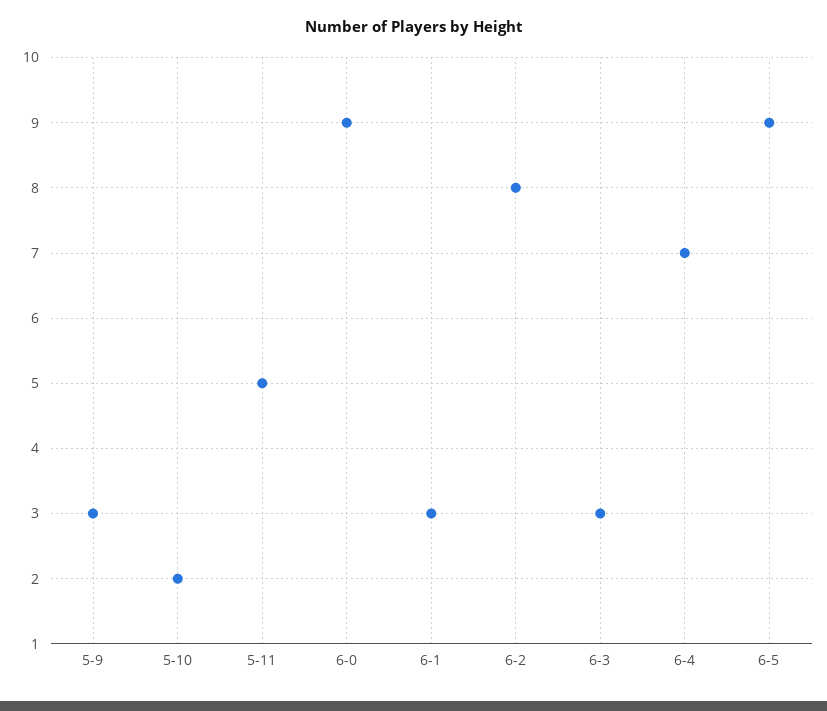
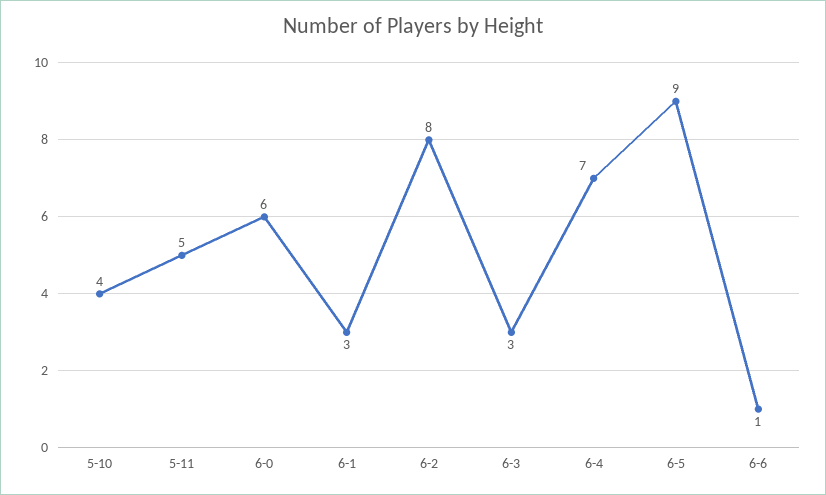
5-9: 3 -> none
5-10: 2 -> 4
6-0: 9 -> 6
6-6: none -> 1

